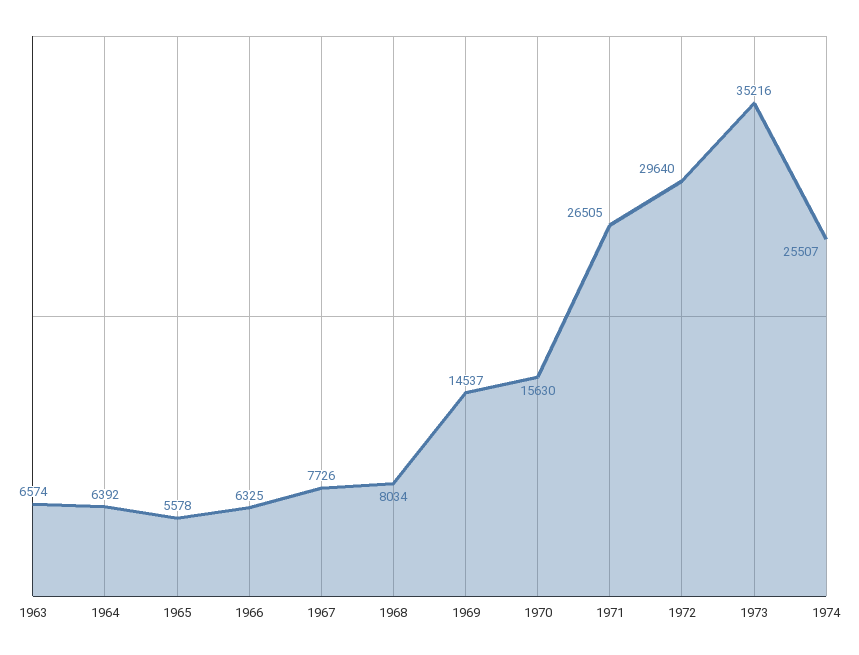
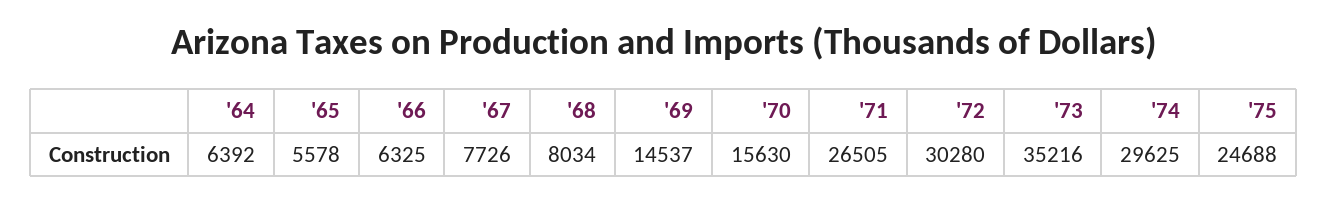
1963: 6574 -> none
1972: 29640 -> 30280
1974: 25507 -> 29625
'75: none -> 24688

